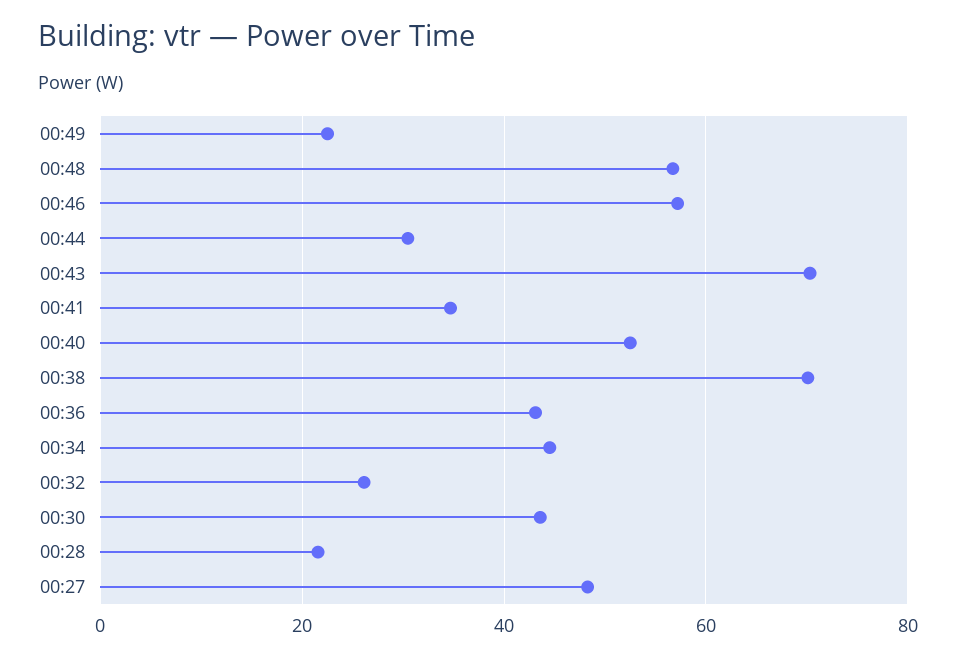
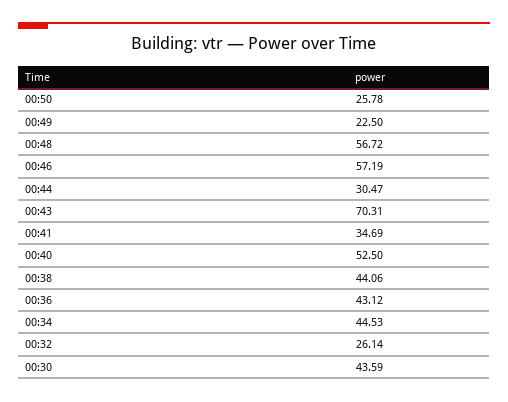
00:38: 70 -> 44.06
00:28: 22 -> none
00:27: 48 -> none
00:50: none -> 25.78

